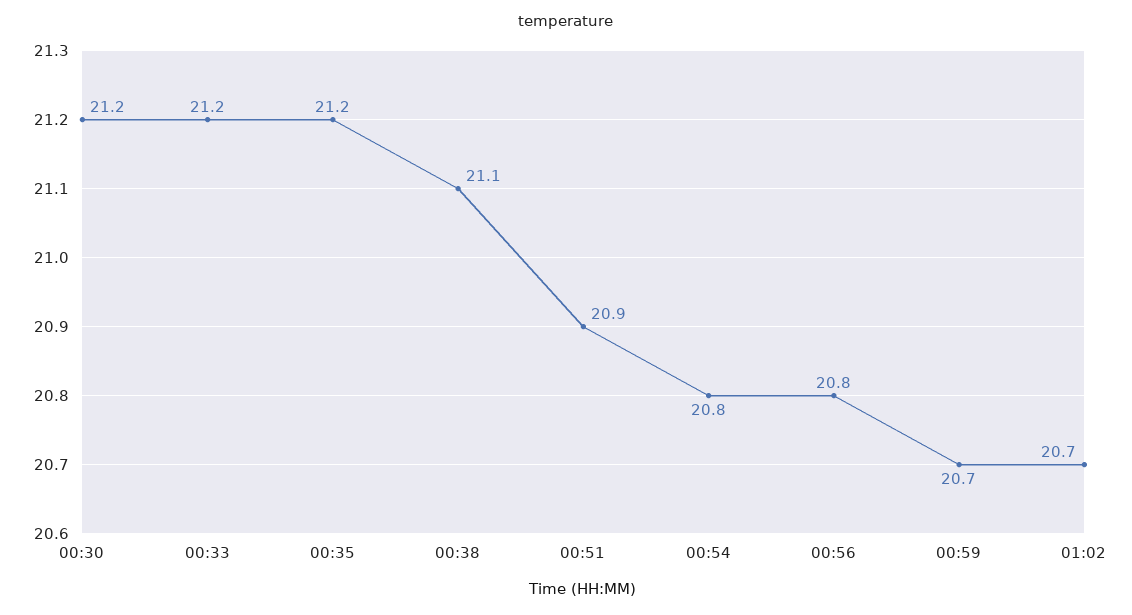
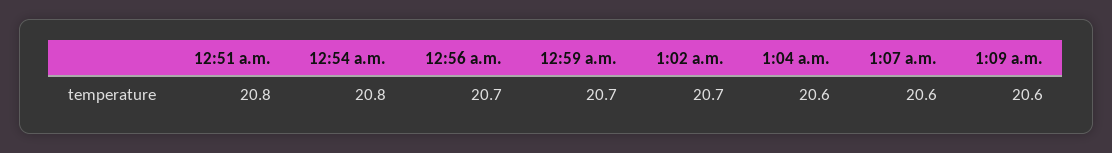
00:30: 21.2 -> none
00:33: 21.2 -> none
00:35: 21.2 -> none
00:38: 21.1 -> none
00:51: 20.9 -> 20.8
00:56: 20.8 -> 20.7
1:04 a.m.: none -> 20.6
1:07 a.m.: none -> 20.6
1:09 a.m.: none -> 20.6

